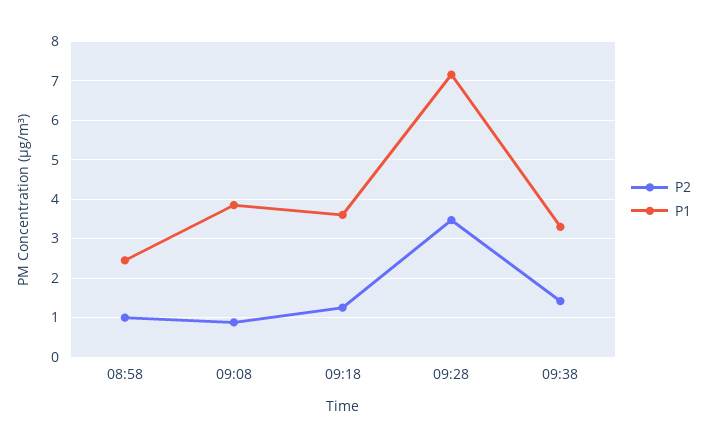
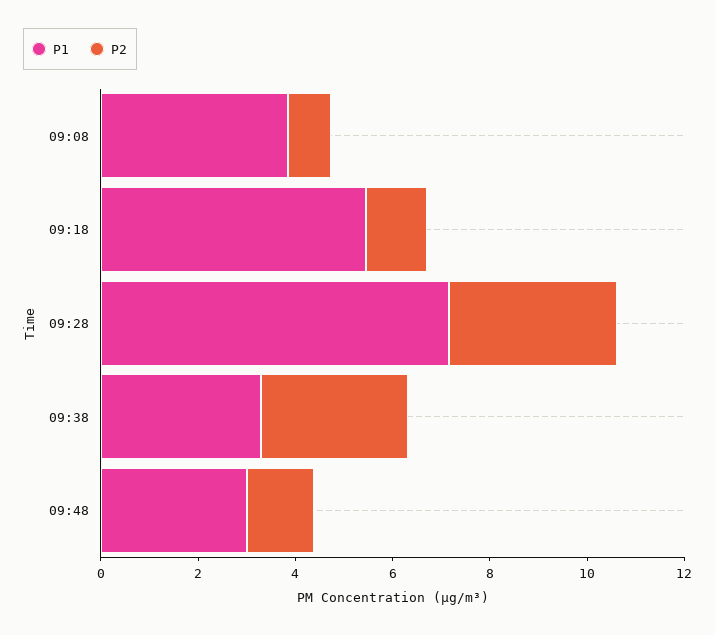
P2, 08:58: 1 -> none
P1, 08:58: 2.4 -> none
P1, 09:18: 3.6 -> 5.5
P2, 09:38: 1.4 -> 3
P1, 09:48: none -> 3
P2, 09:48: none -> 1.5

